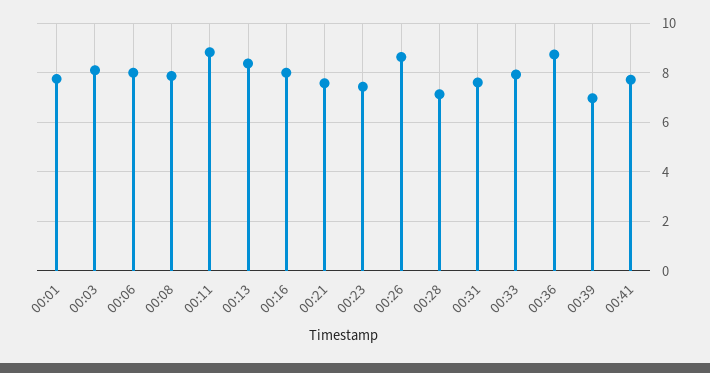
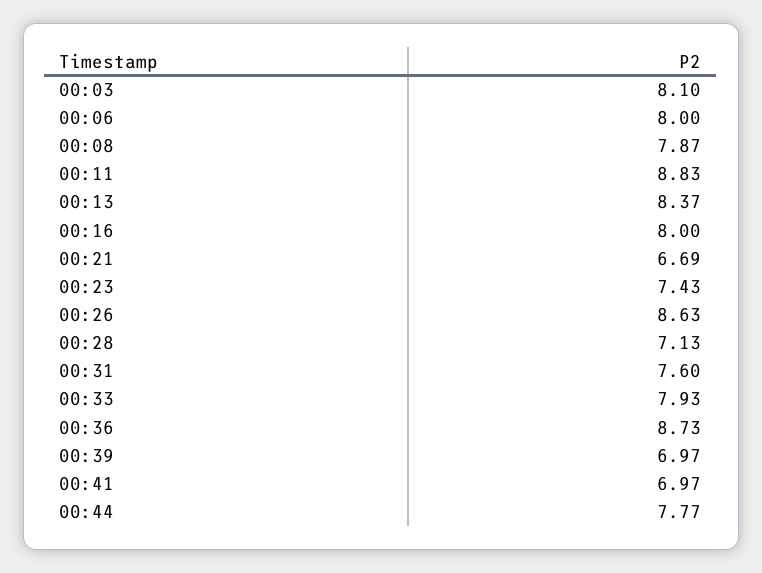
00:01: 7.75 -> none
00:21: 7.5 -> 6.69
00:41: 7.75 -> 6.97
00:44: none -> 7.77

